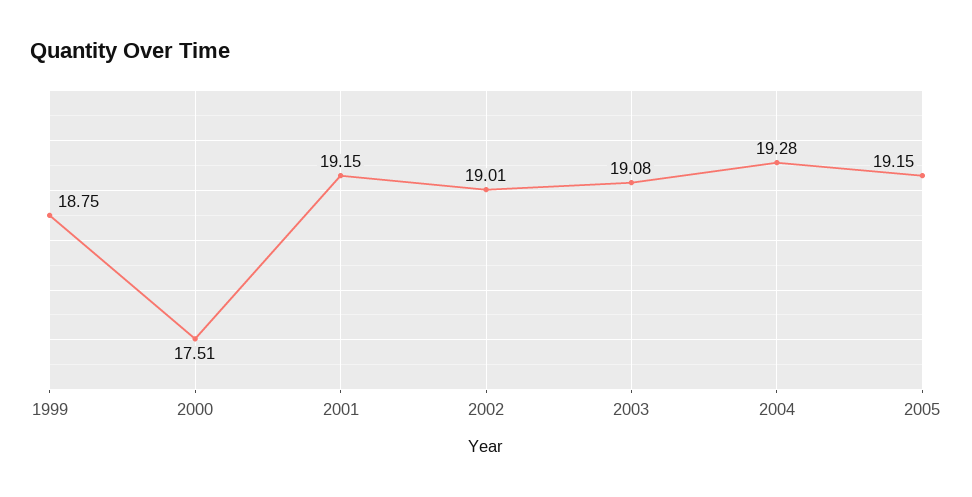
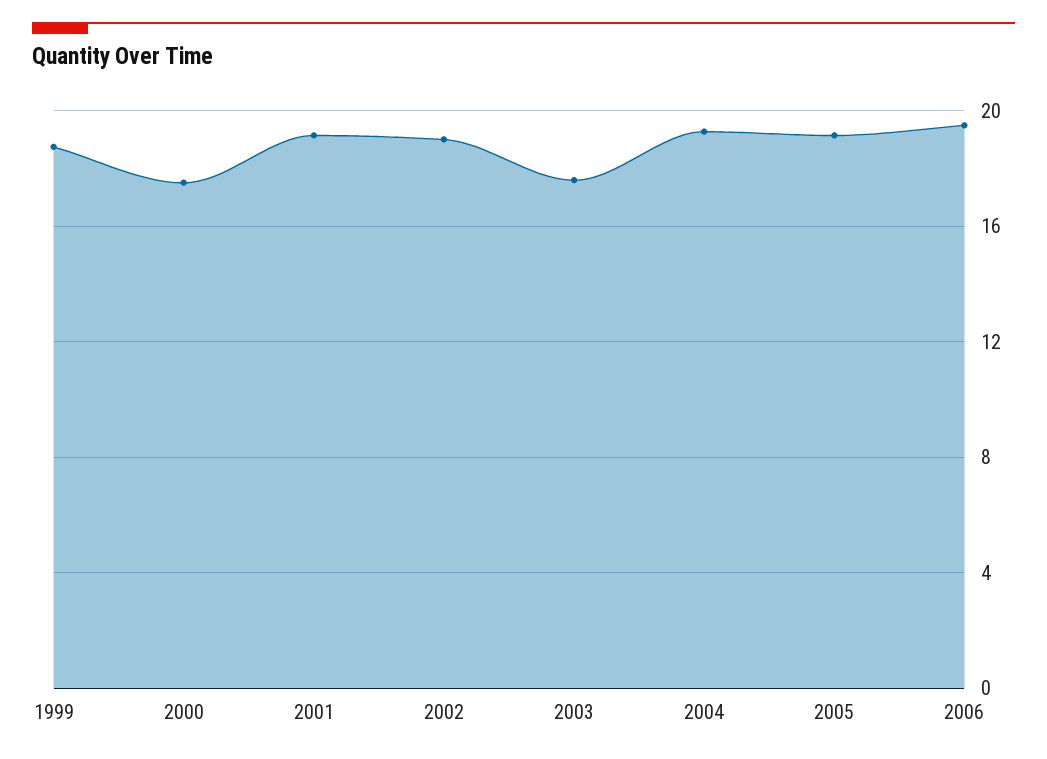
2003: 19.08 -> 17.5
2006: none -> 19.5

